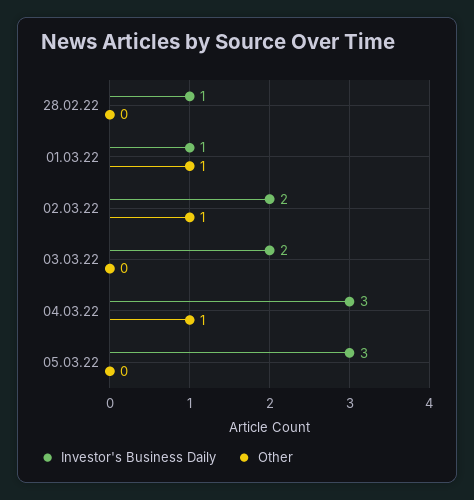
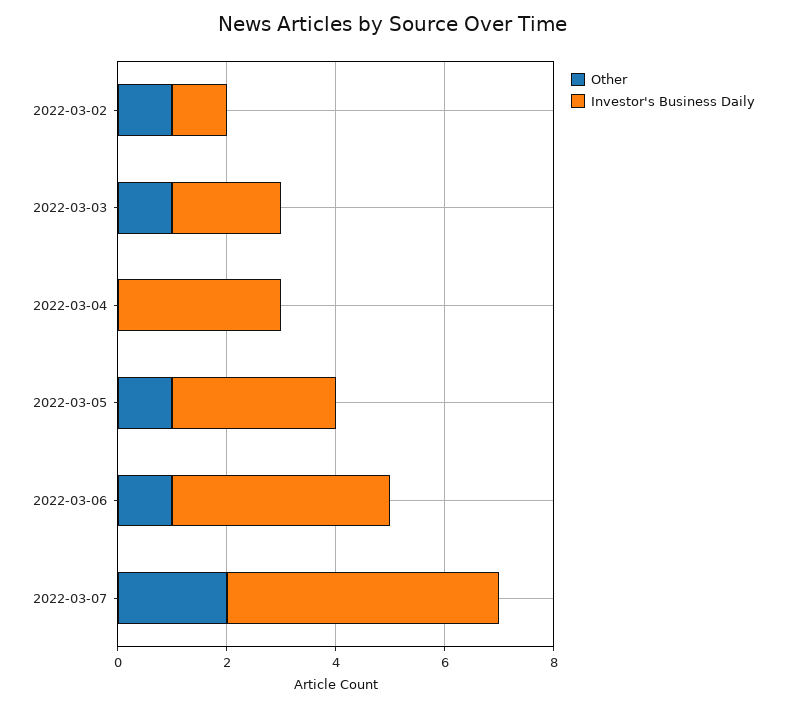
Investor's Business Daily, 28.02.22: 1 -> none
Other, 28.02.22: 0 -> none
Investor's Business Daily, 01.03.22: 1 -> none
Other, 01.03.22: 1 -> none
Investor's Business Daily, 02.03.22: 2 -> 1
Other, 03.03.22: 0 -> 1
Other, 04.03.22: 1 -> 0
Other, 05.03.22: 0 -> 1
Other, 2022-03-06: none -> 1
Investor's Business Daily, 2022-03-06: none -> 4
Other, 2022-03-07: none -> 2
Investor's Business Daily, 2022-03-07: none -> 5

